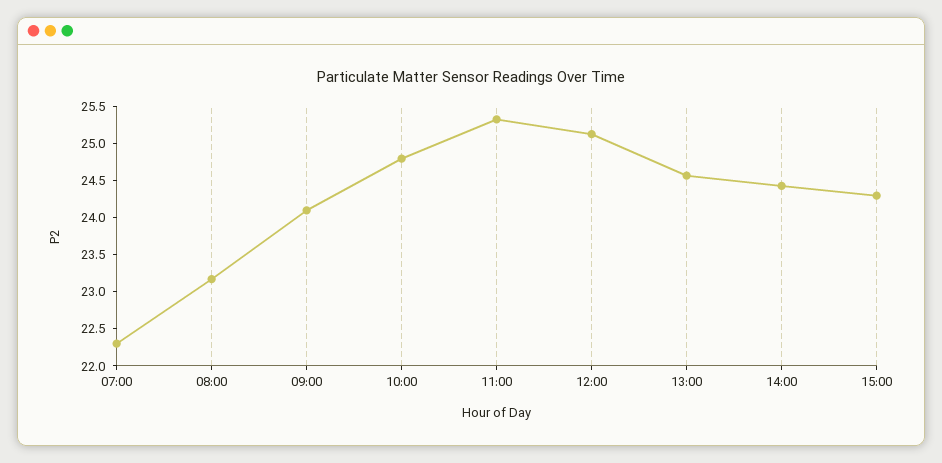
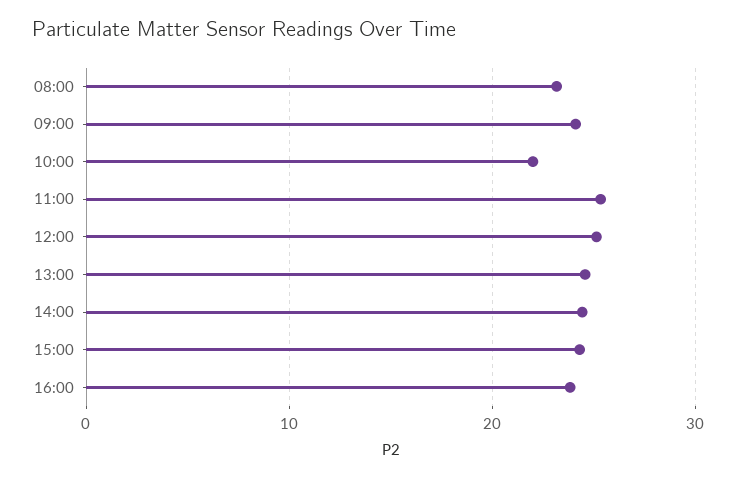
07:00: 22.25 -> none
10:00: 24.75 -> 22
16:00: none -> 24

